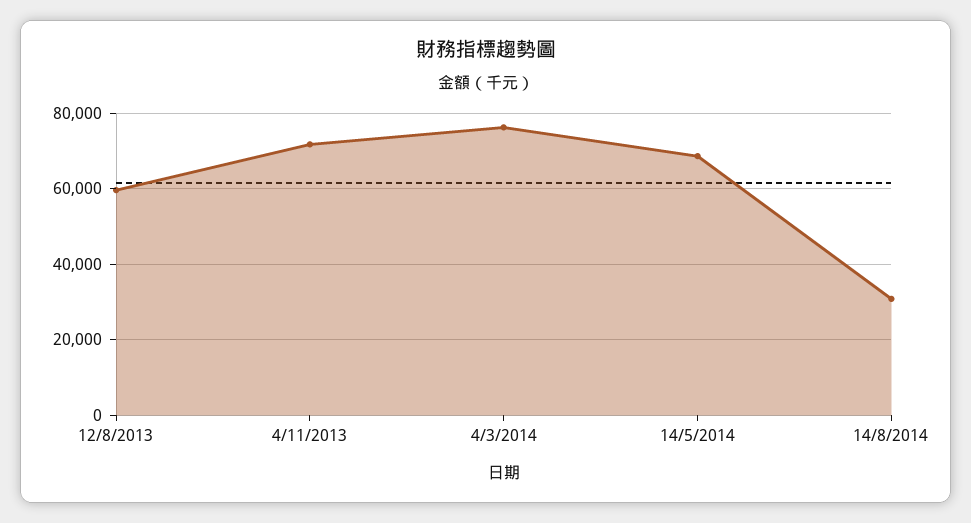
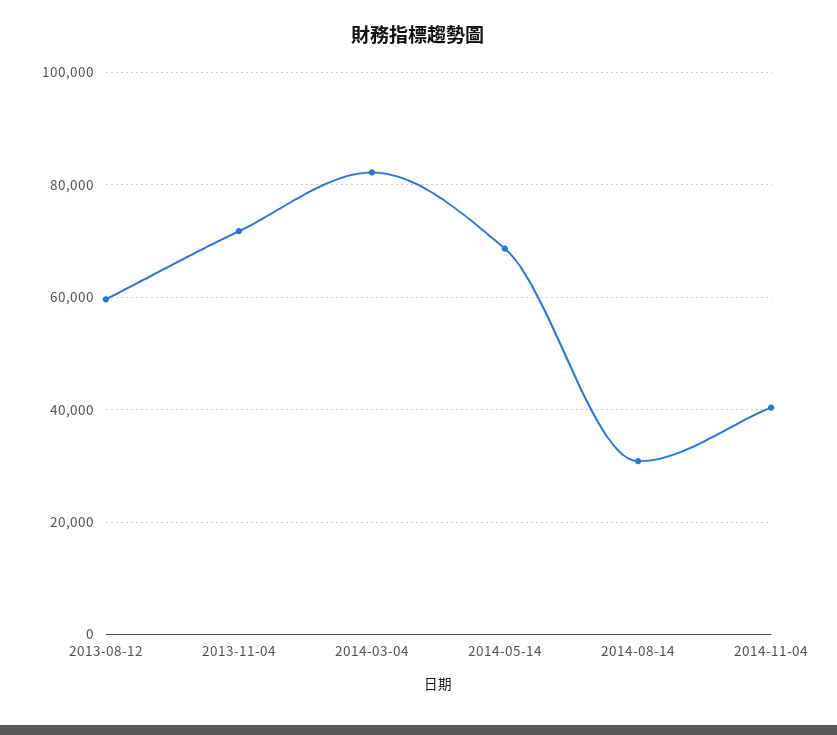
4/3/2014: 76000 -> 82000
2014-11-04: none -> 40000

